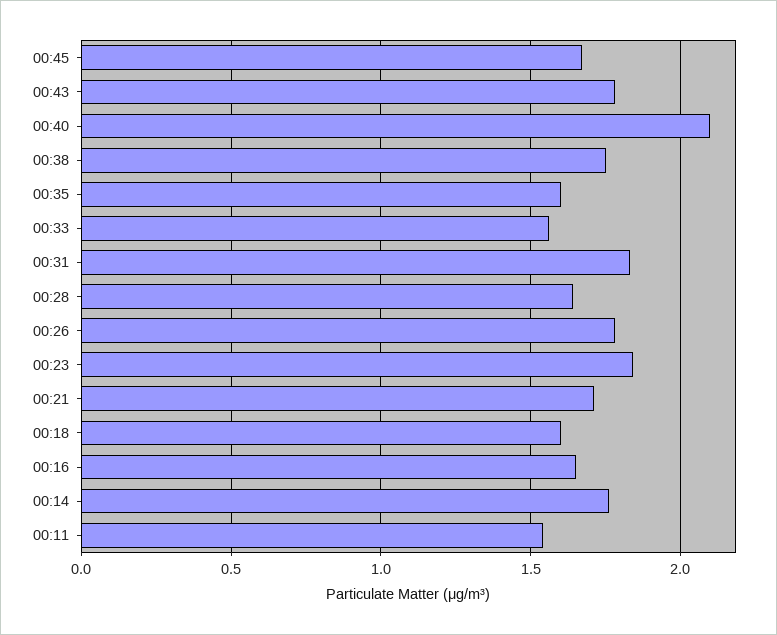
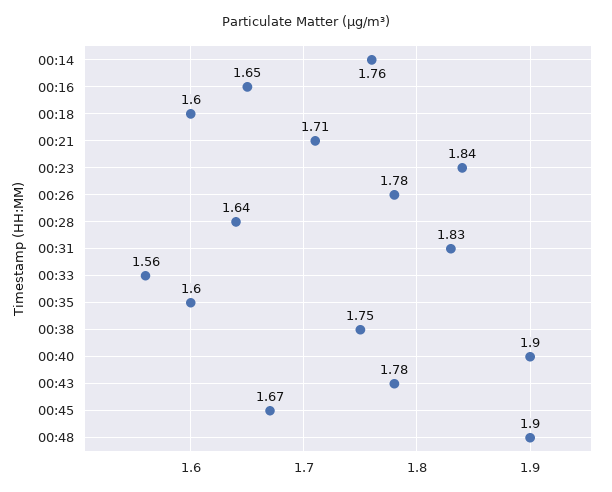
00:40: 2.1 -> 1.9
00:11: 1.55 -> none
00:48: none -> 1.9

